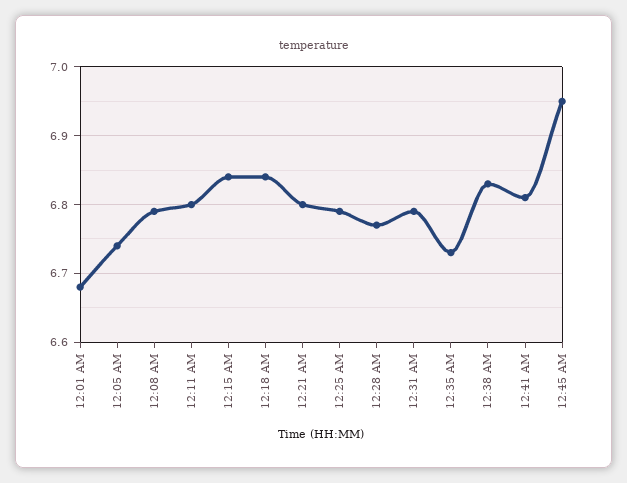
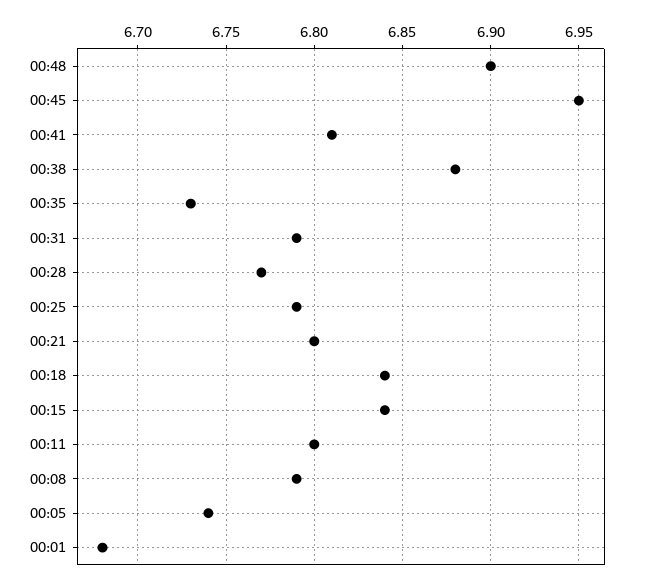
12:38 AM: 6.83 -> 6.88
00:48: none -> 6.9

